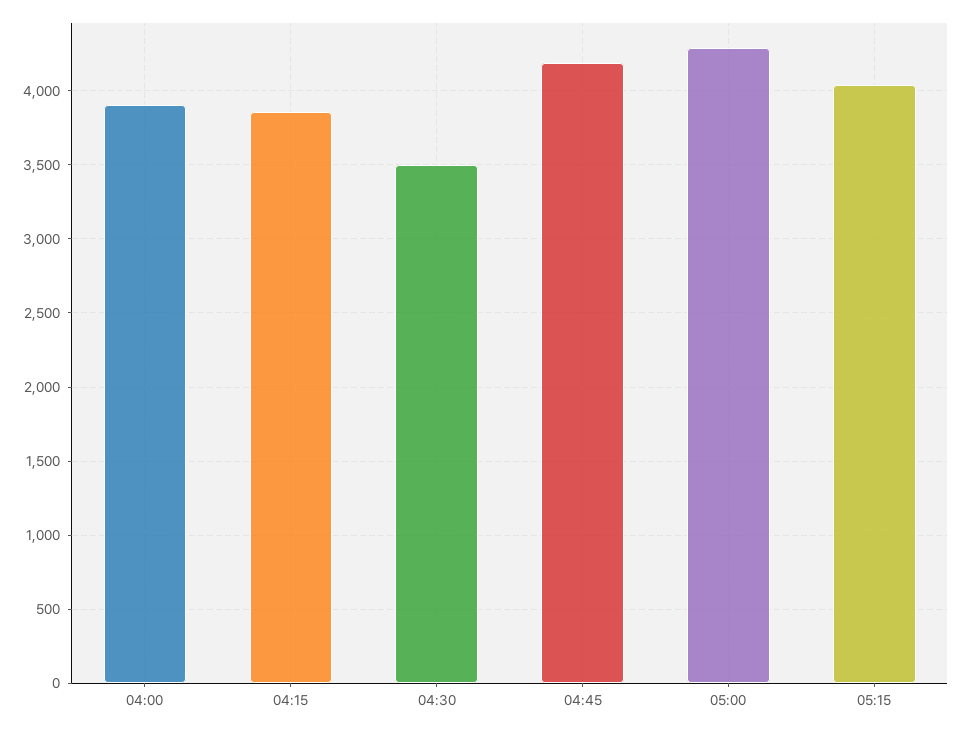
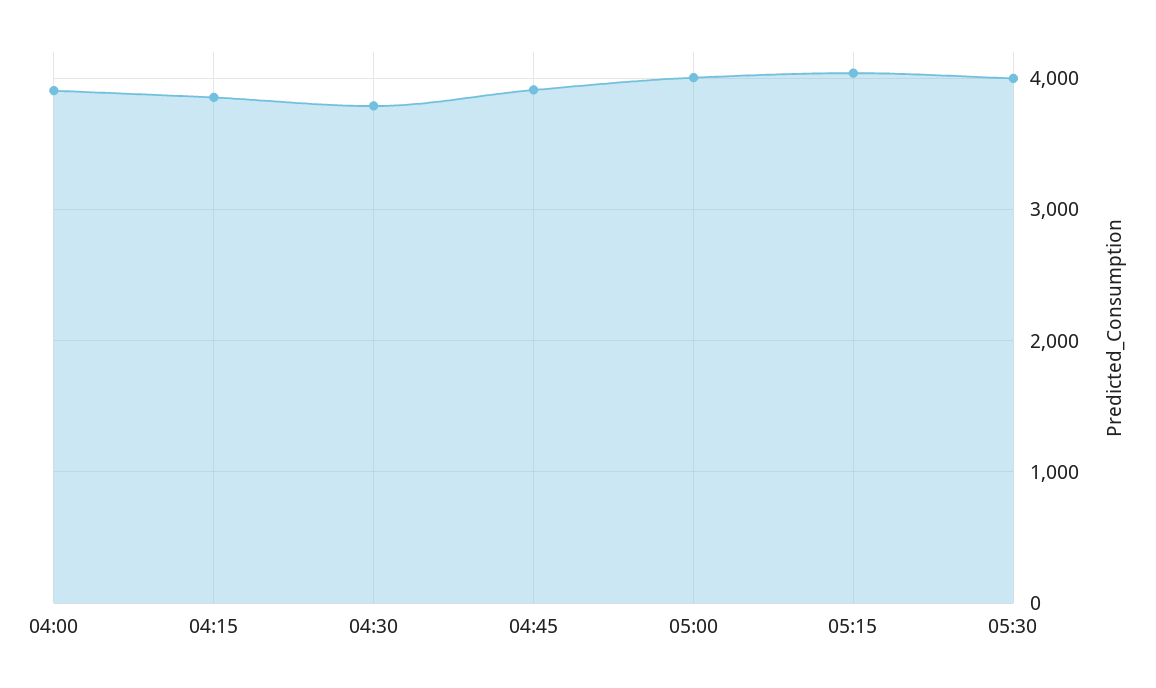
04:30: 3500 -> 3800
04:45: 4200 -> 3900
05:00: 4300 -> 4000
05:30: none -> 4000

